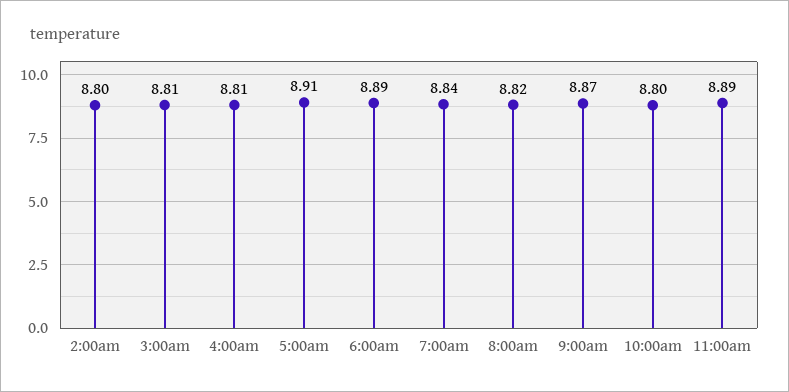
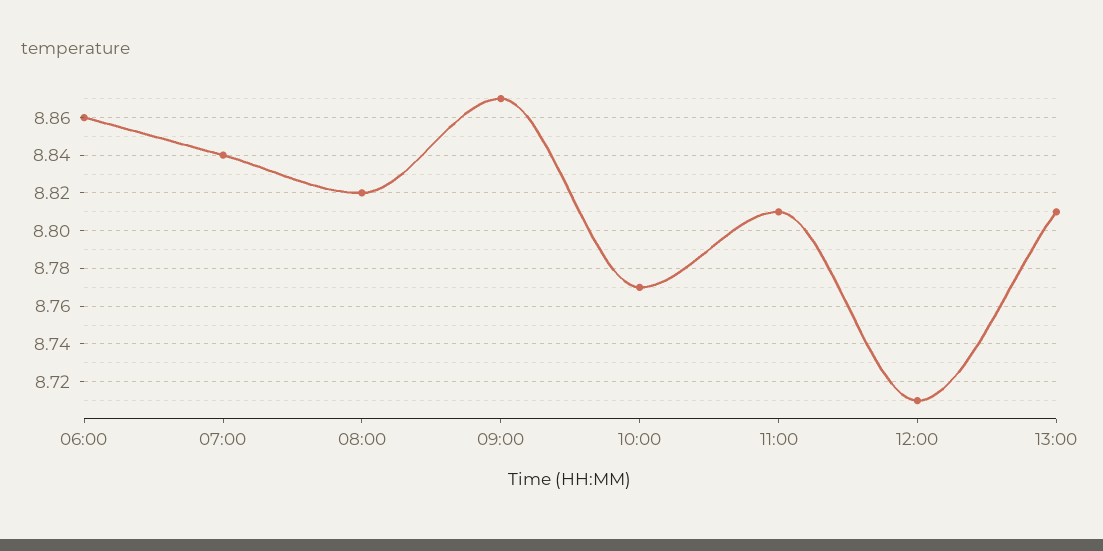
2:00am: 8.8 -> none
3:00am: 8.81 -> none
4:00am: 8.81 -> none
5:00am: 8.91 -> none
6:00am: 8.89 -> 8.86
10:00am: 8.8 -> 8.77
11:00am: 8.89 -> 8.81
12:00: none -> 8.71
13:00: none -> 8.81

